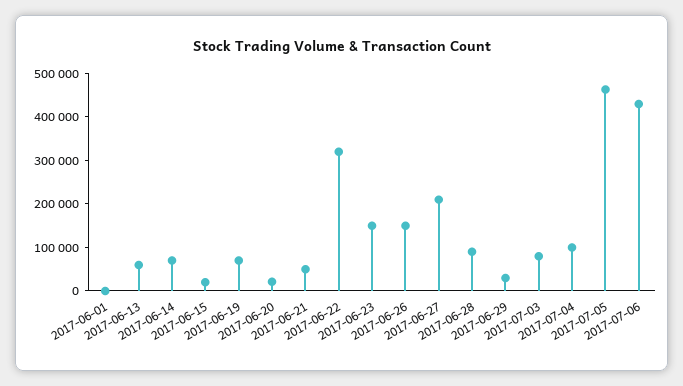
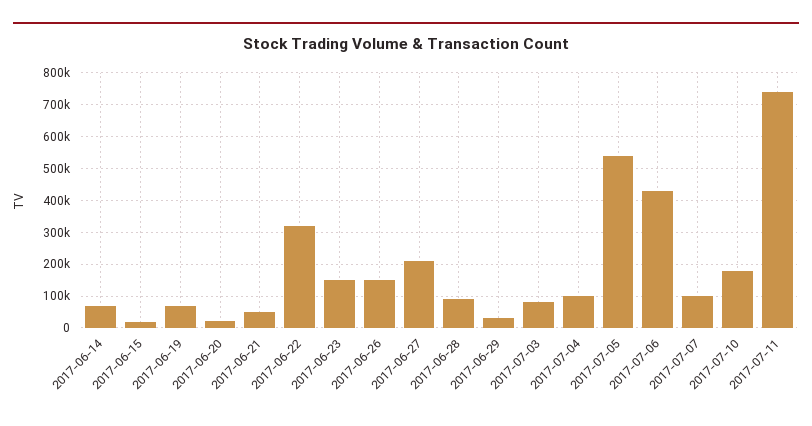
2017-06-01: 0 -> none
2017-06-13: 60000 -> none
2017-07-05: 460000 -> 540000
2017-07-07: none -> 100000
2017-07-10: none -> 180000
2017-07-11: none -> 740000

